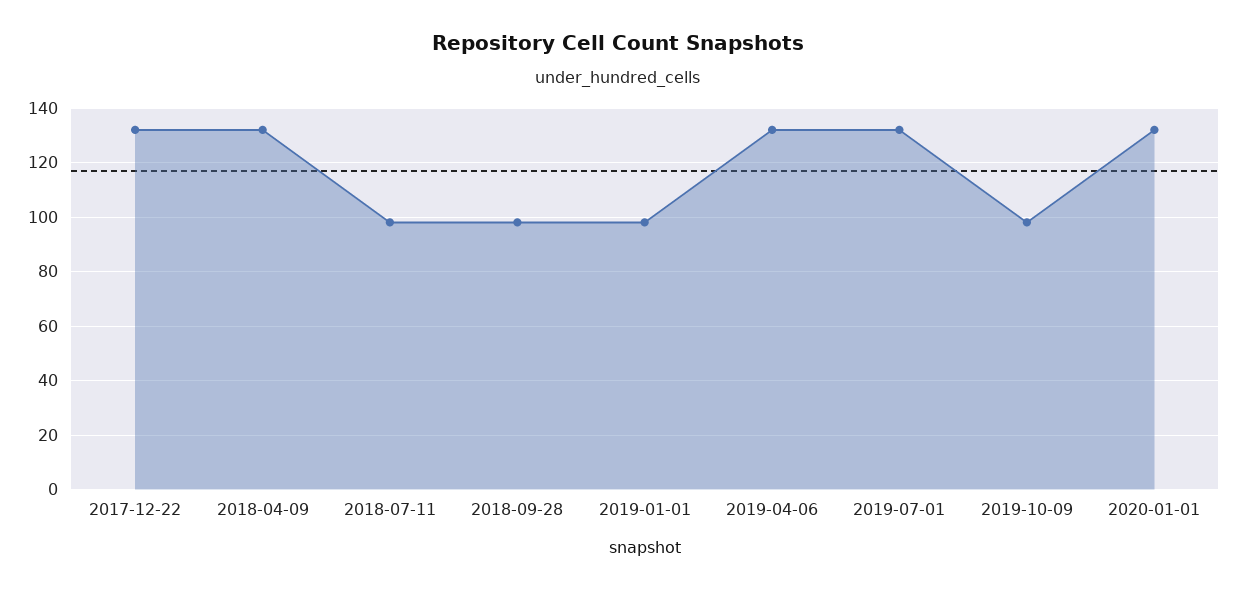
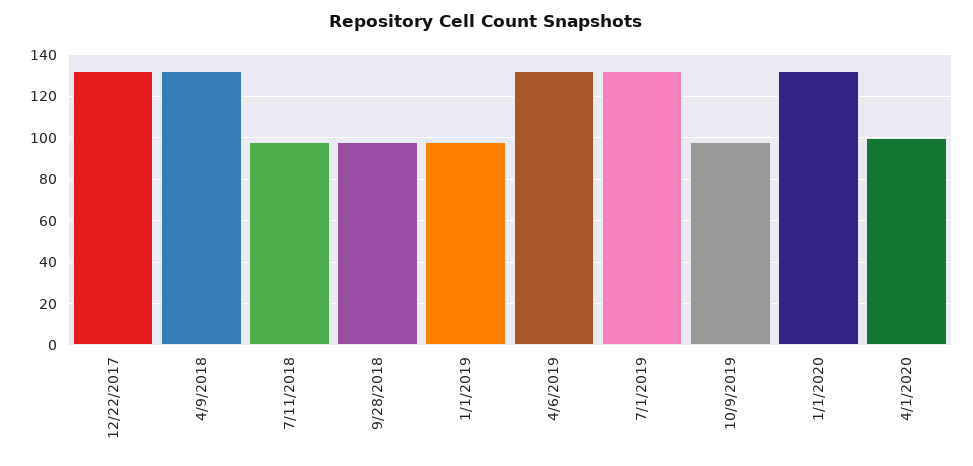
4/1/2020: none -> 100

